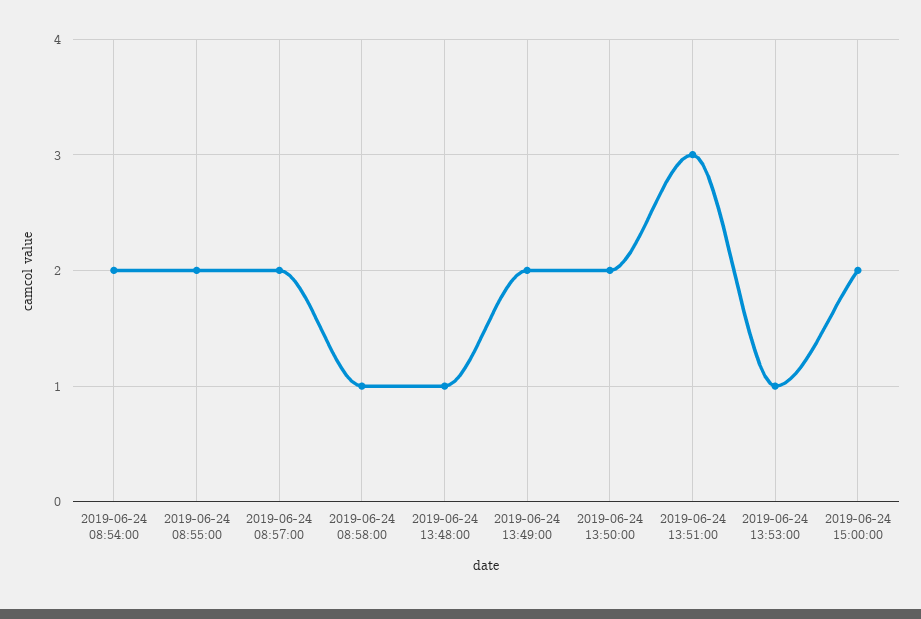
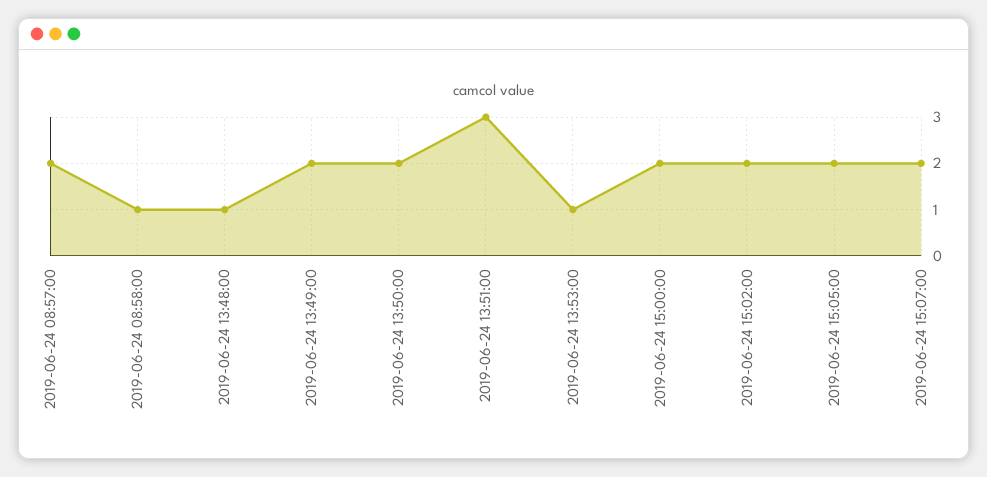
2019-06-24 08:54:00: 2 -> none
2019-06-24 08:55:00: 2 -> none
2019-06-24 15:02:00: none -> 2
2019-06-24 15:05:00: none -> 2
2019-06-24 15:07:00: none -> 2

